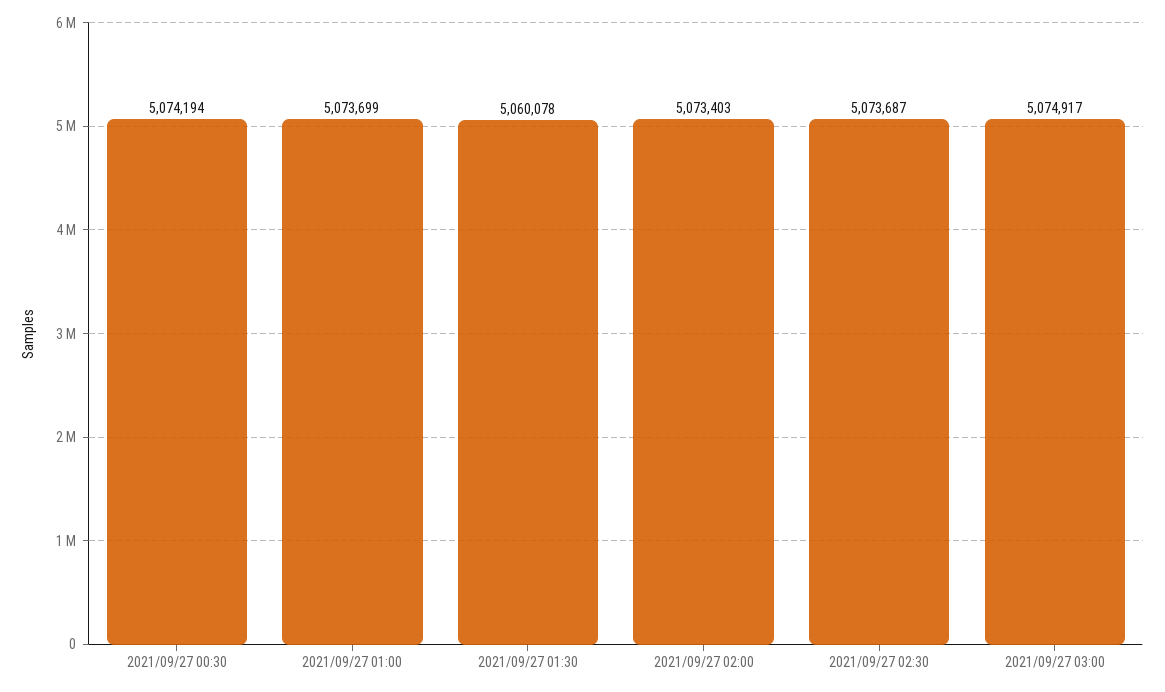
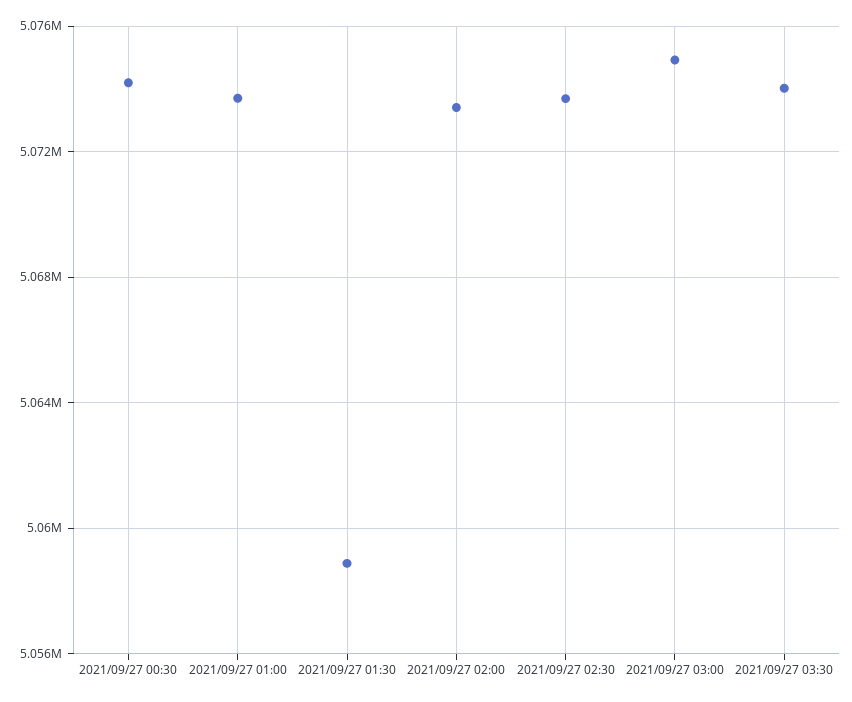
2021/09/27 01:30: 5060078 -> 5059000
2021/09/27 03:30: none -> 5074000

